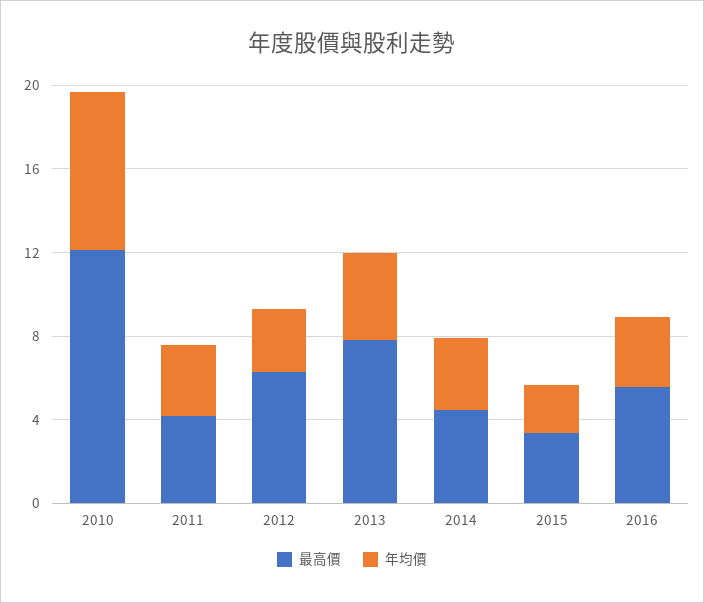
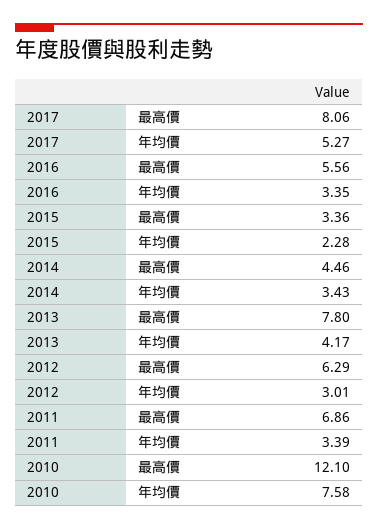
最高價, 2011: 4 -> 6.86
最高價, 2017: none -> 8.06
年均價, 2017: none -> 5.27

